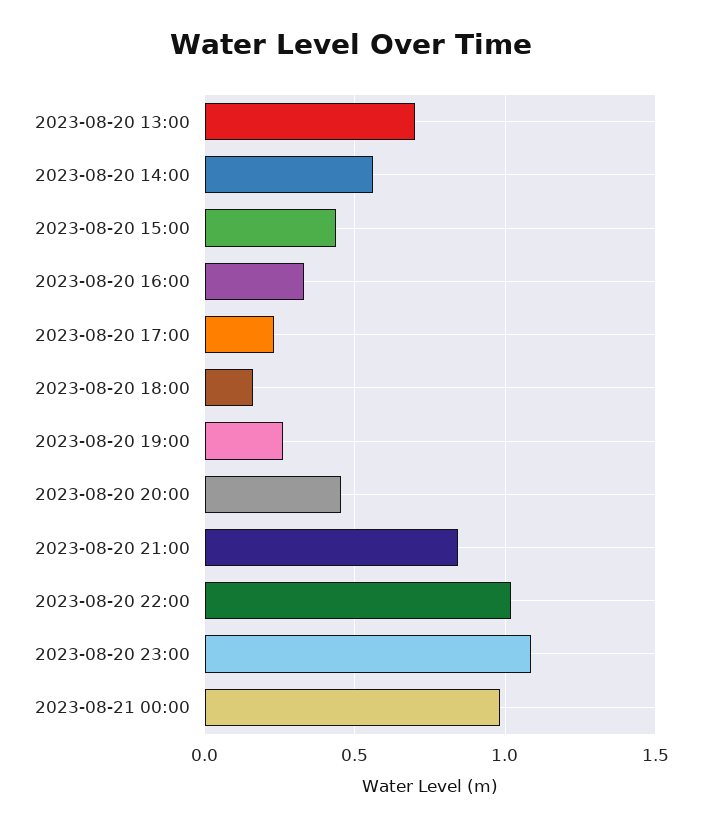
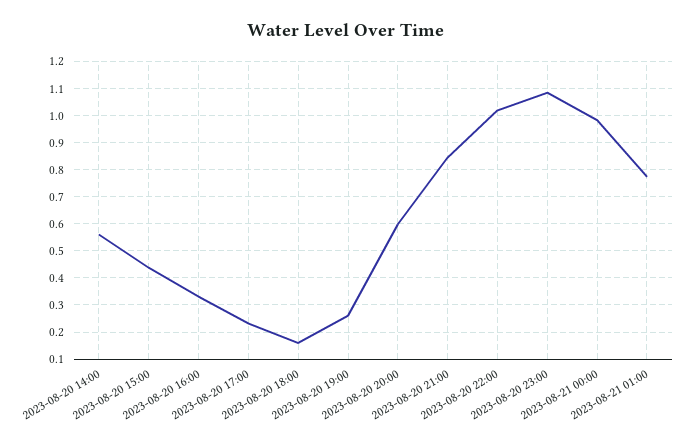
2023-08-20 13:00: 0.7 -> none
2023-08-20 20:00: 0.45 -> 0.6
2023-08-21 01:00: none -> 0.775

